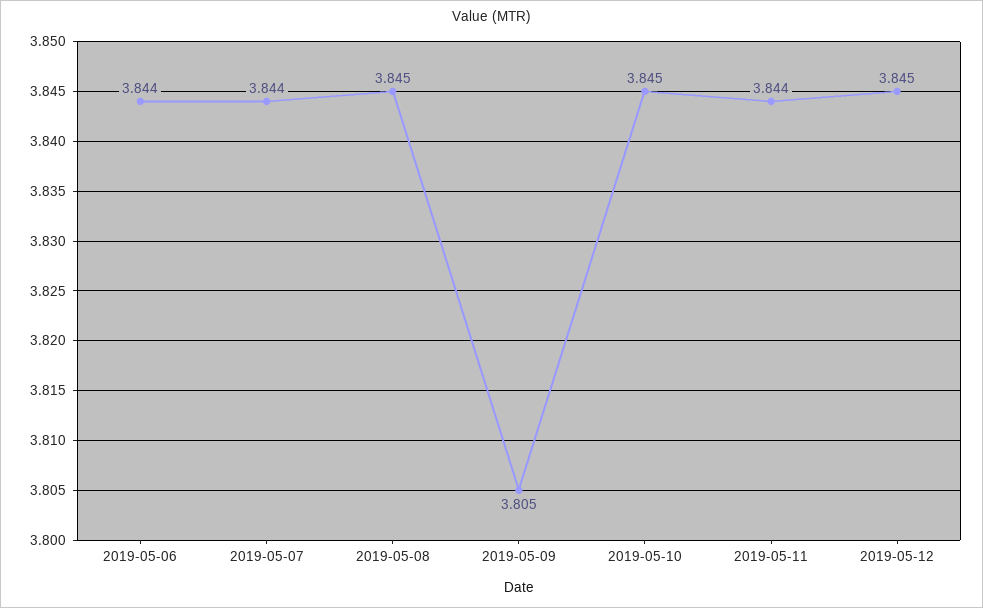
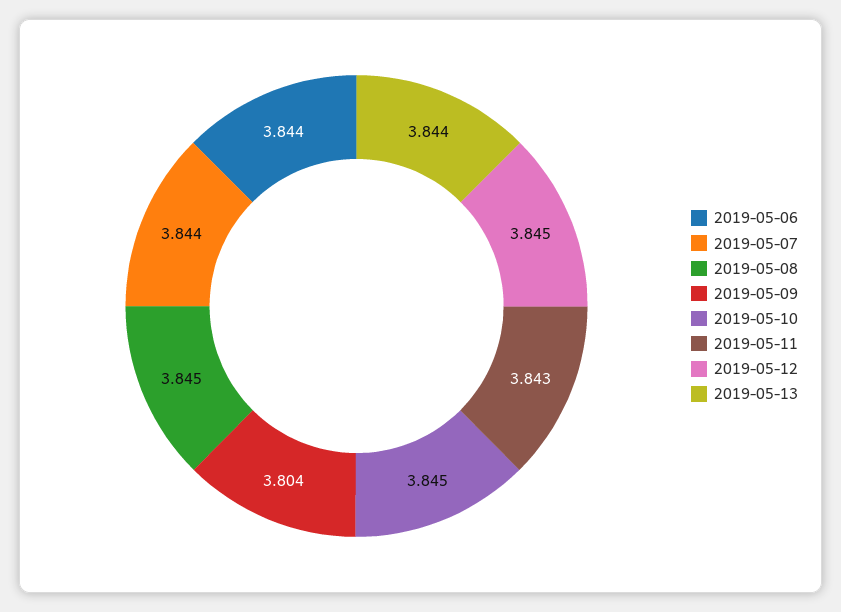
2019-05-09: 3.805 -> 3.804
2019-05-11: 3.844 -> 3.843
2019-05-13: none -> 3.844

